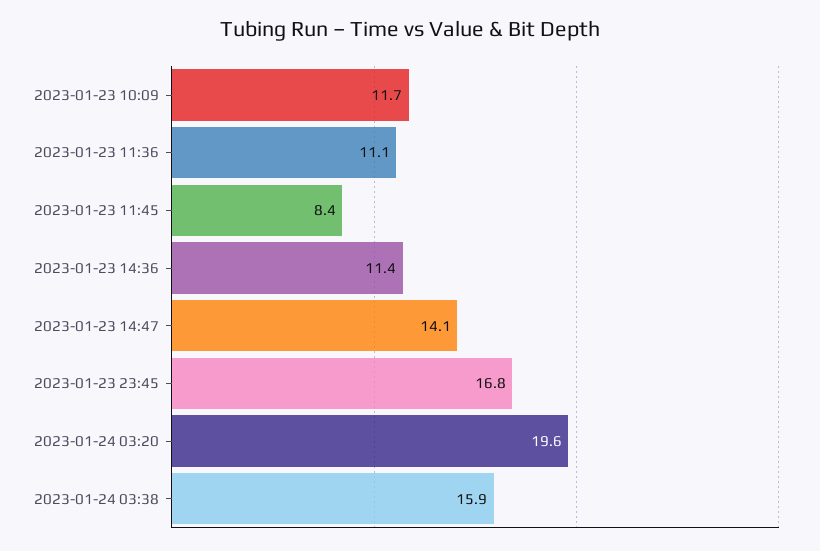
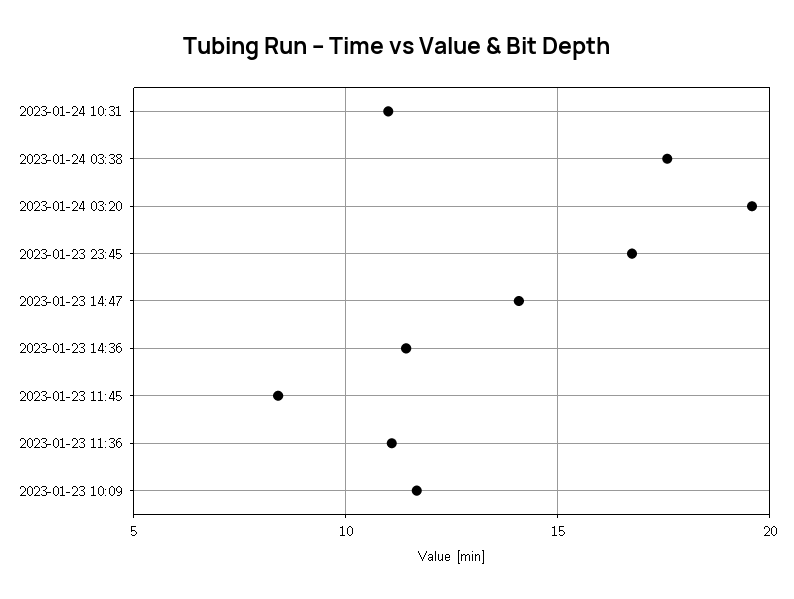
2023-01-24 03:38: 15.9 -> 17.5
2023-01-24 10:31: none -> 11

